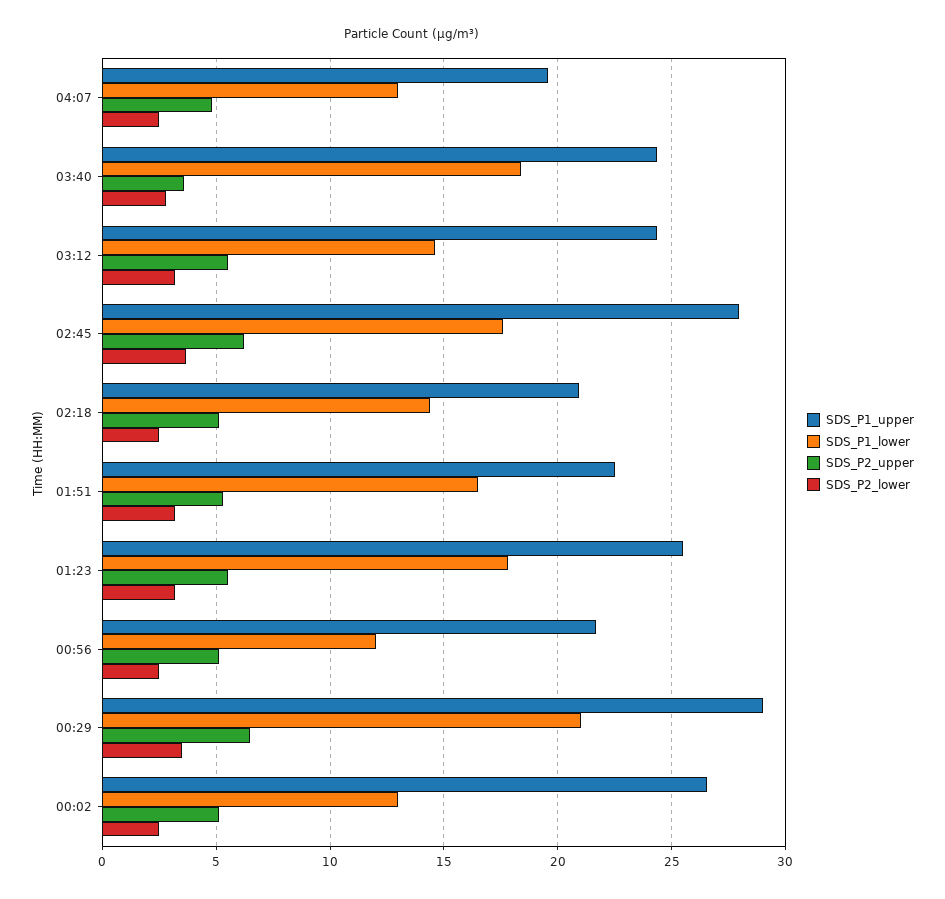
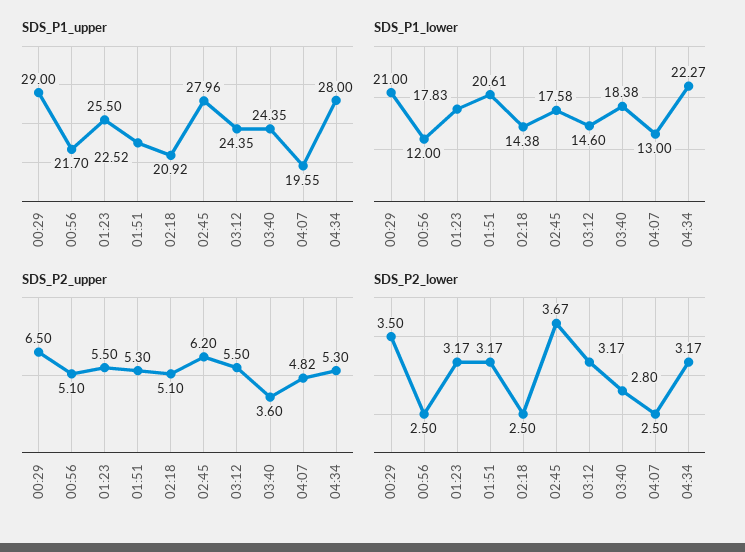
SDS_P1_lower, 01:51: 16.5 -> 20.61
SDS_P1_upper, 00:02: 26.5 -> none
SDS_P1_lower, 00:02: 13 -> none
SDS_P2_upper, 00:02: 5 -> none
SDS_P2_lower, 00:02: 2.5 -> none
SDS_P1_upper, 04:34: none -> 28
SDS_P1_lower, 04:34: none -> 22.27
SDS_P2_upper, 04:34: none -> 5.3
SDS_P2_lower, 04:34: none -> 3.17

